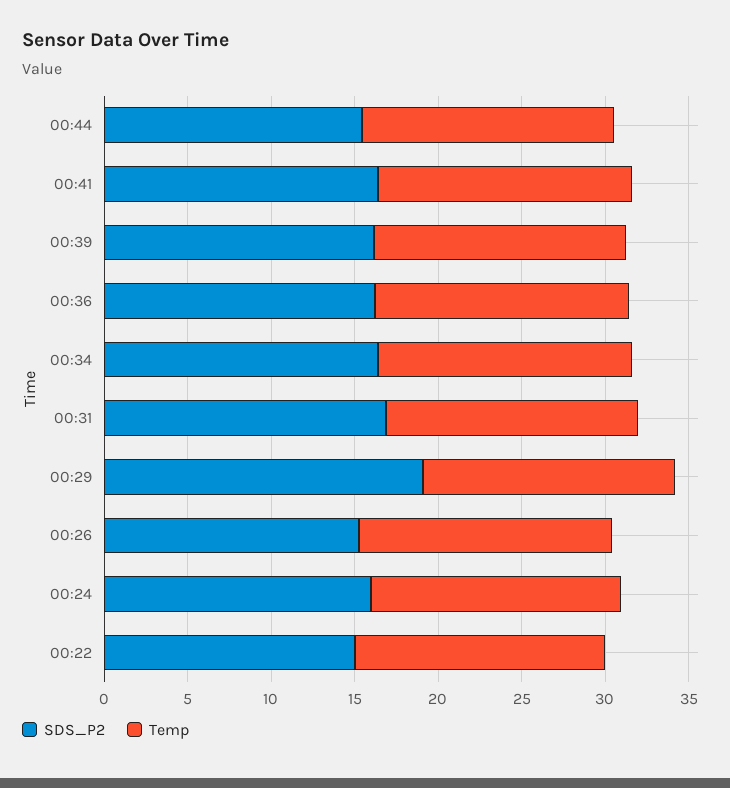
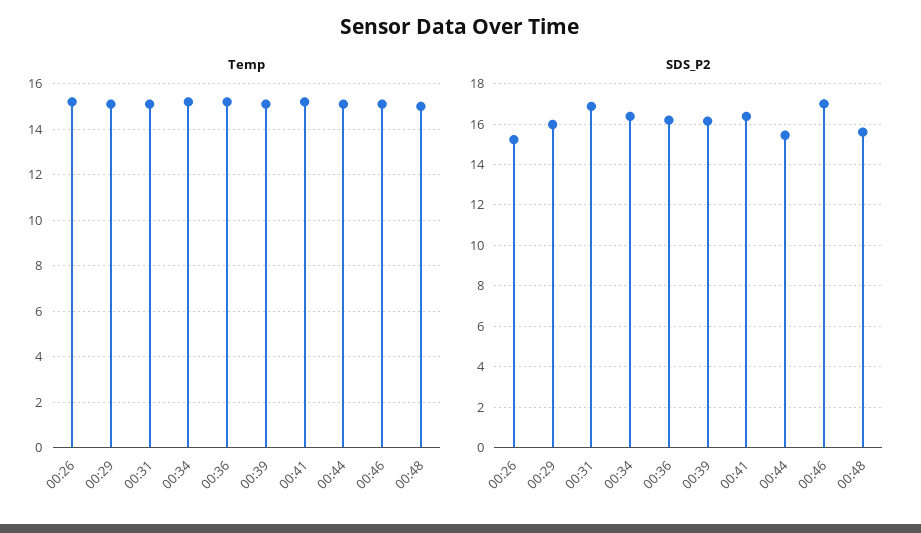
SDS_P2, 00:29: 19 -> 16
SDS_P2, 00:24: 16 -> none
Temp, 00:24: 15 -> none
SDS_P2, 00:22: 15 -> none
Temp, 00:22: 15 -> none
Temp, 00:46: none -> 15
Temp, 00:48: none -> 15
SDS_P2, 00:46: none -> 17
SDS_P2, 00:48: none -> 15.5

